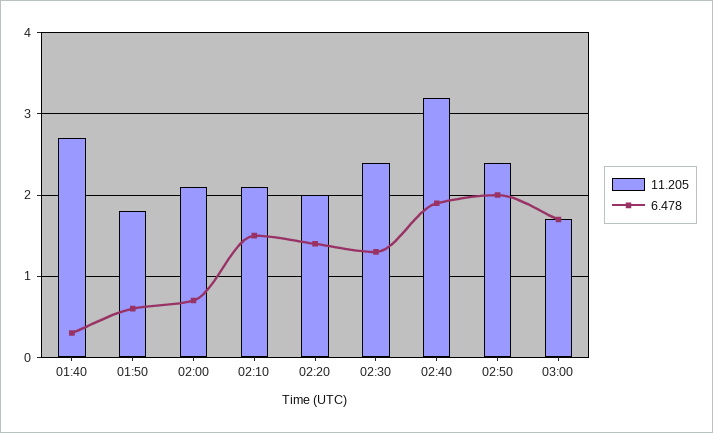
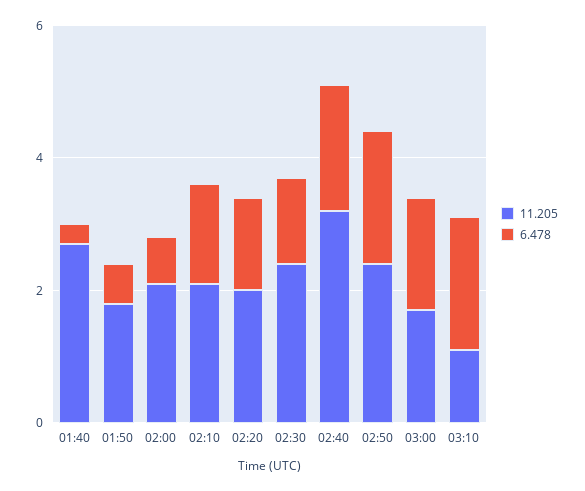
11.205, 03:10: none -> 1
6.478, 03:10: none -> 2

